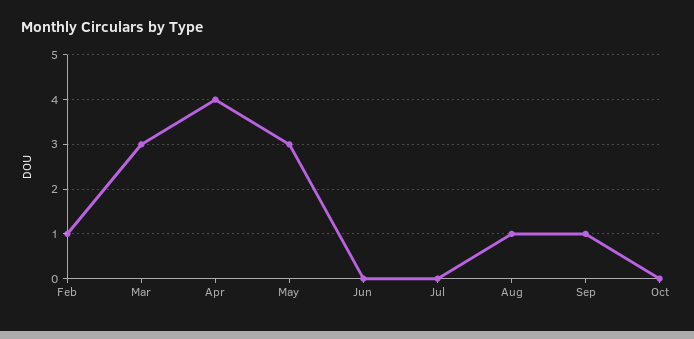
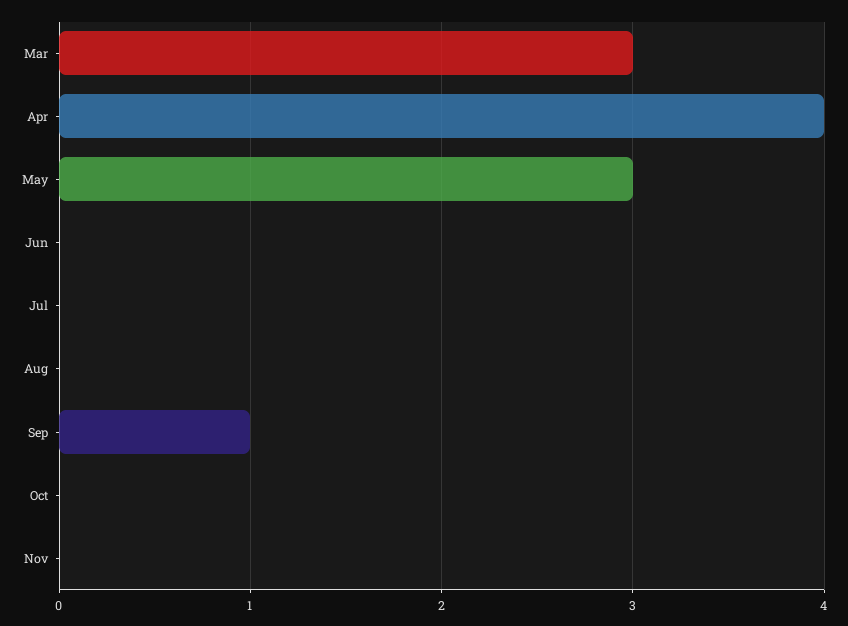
Feb: 1 -> none
Aug: 1 -> 0
Nov: none -> 0

